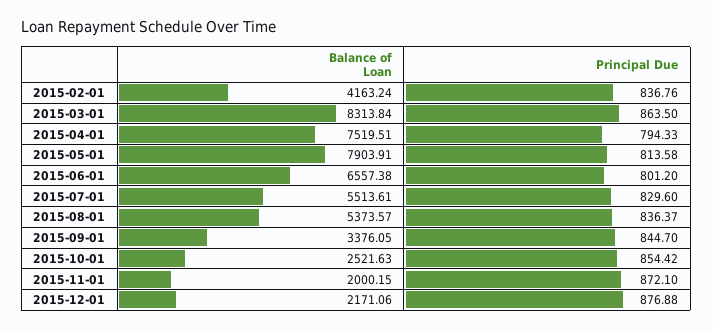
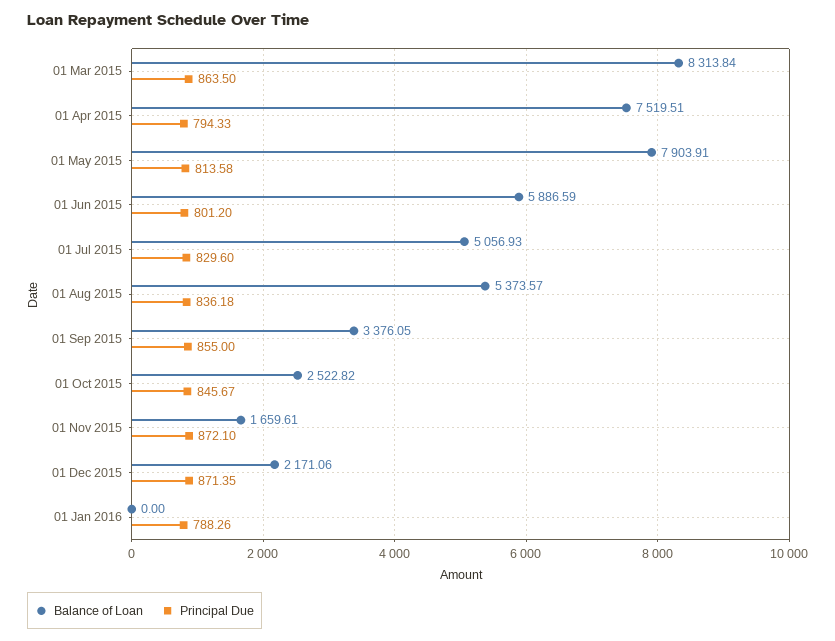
Balance of Loan, 2015-02-01: 4163.24 -> none
Principal Due, 2015-02-01: 836.76 -> none
Balance of Loan, 2015-06-01: 6557.38 -> 5886.59
Balance of Loan, 2015-07-01: 5513.61 -> 5056.93
Principal Due, 2015-08-01: 836.37 -> 836.18
Principal Due, 2015-09-01: 844.7 -> 855
Balance of Loan, 2015-10-01: 2521.63 -> 2522.82
Principal Due, 2015-10-01: 854.42 -> 845.67
Balance of Loan, 2015-11-01: 2000.15 -> 1659.61
Principal Due, 2015-12-01: 876.88 -> 871.35
Balance of Loan, 01 Jan 2016: none -> 0
Principal Due, 01 Jan 2016: none -> 788.26

